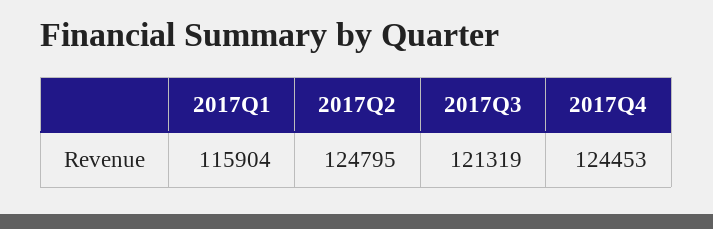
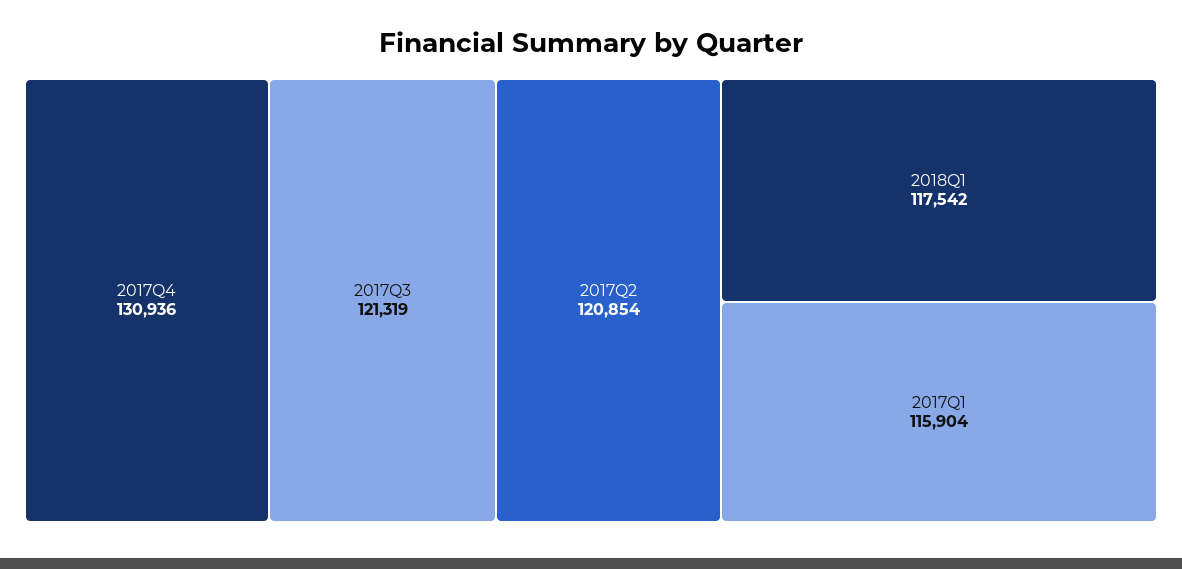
2017Q2: 124795 -> 120854
2017Q4: 124453 -> 130936
2018Q1: none -> 117542

